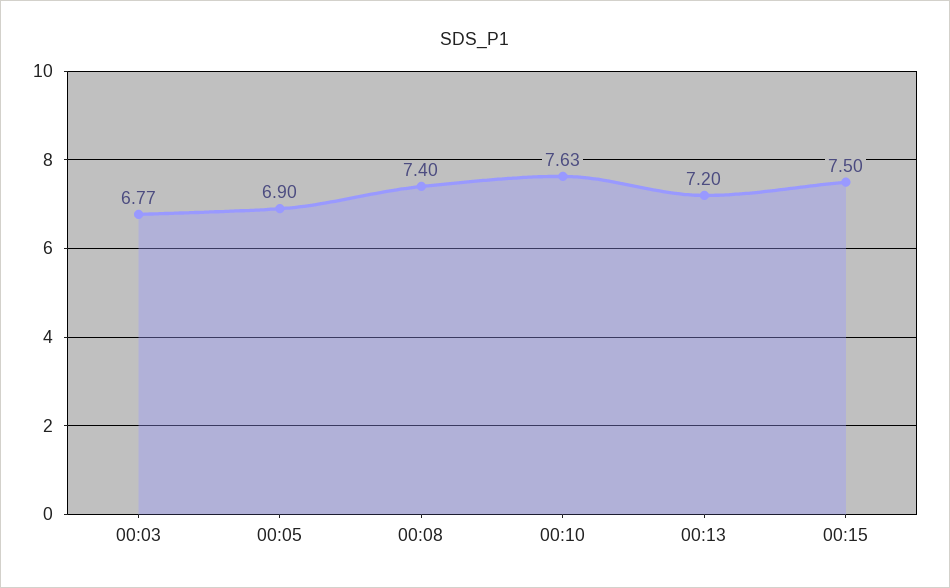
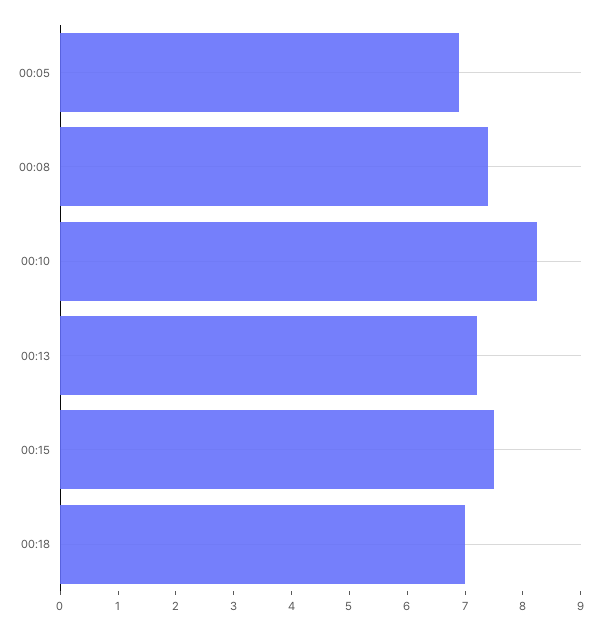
00:03: 6.77 -> none
00:10: 7.63 -> 8.2
00:18: none -> 7

